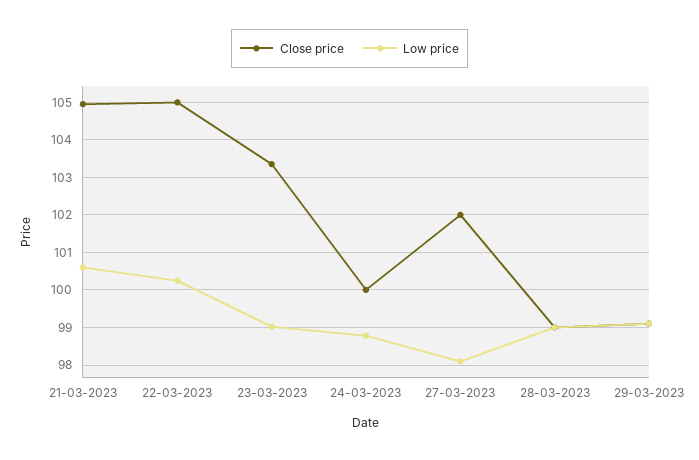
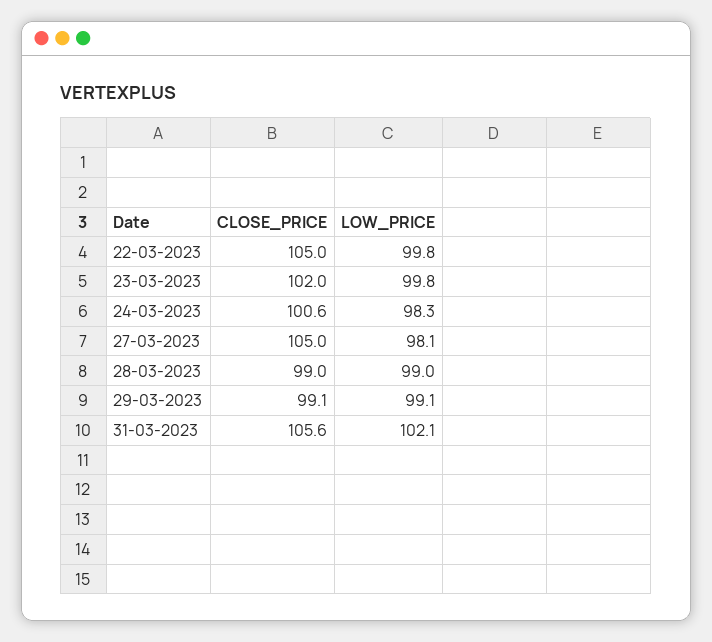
Close price, 21-03-2023: 105 -> none
Low price, 21-03-2023: 100.6 -> none
Low price, 22-03-2023: 100.2 -> 99.8
Close price, 23-03-2023: 103.4 -> 102
Low price, 23-03-2023: 99 -> 99.8
Close price, 24-03-2023: 100 -> 100.6
Low price, 24-03-2023: 98.8 -> 98.3
Close price, 27-03-2023: 102 -> 105
Close price, 31-03-2023: none -> 105.6
Low price, 31-03-2023: none -> 102.1

